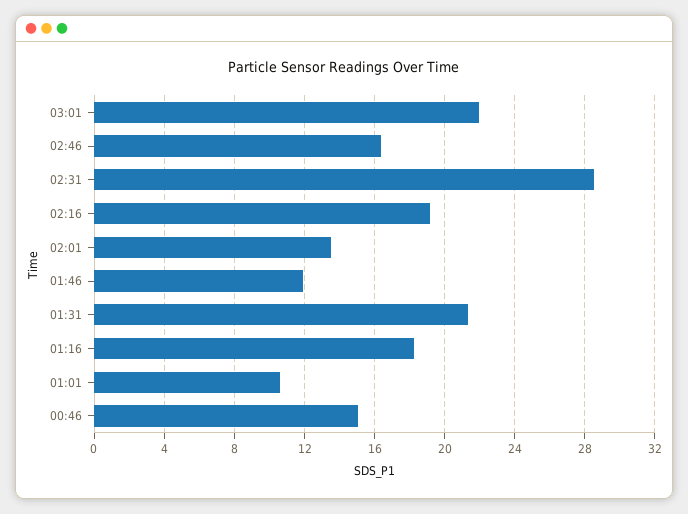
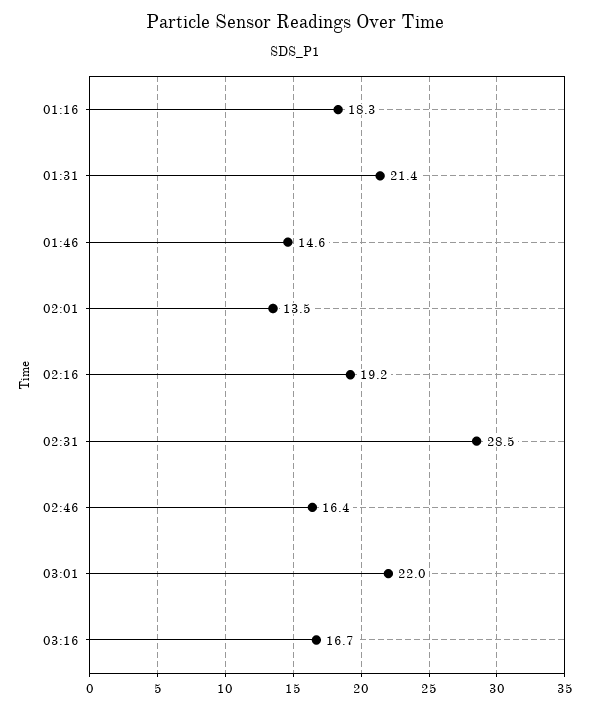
01:46: 12 -> 14.6
01:01: 10.5 -> none
00:46: 15 -> none
03:16: none -> 16.7

